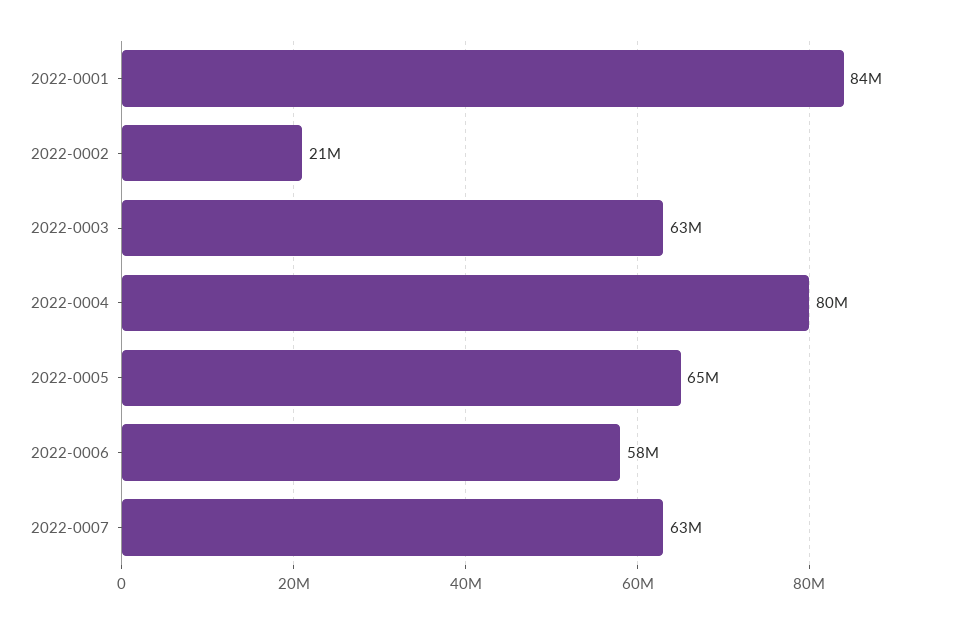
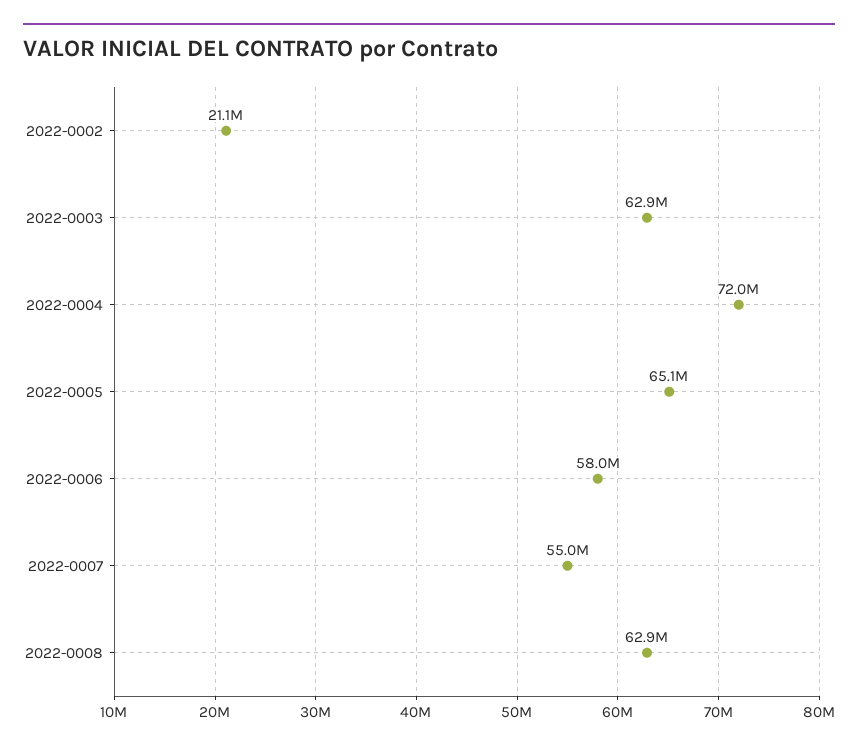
2022-0001: 84000000 -> none
2022-0004: 80000000 -> 72000000
2022-0007: 63000000 -> 55000000
2022-0008: none -> 62900000

